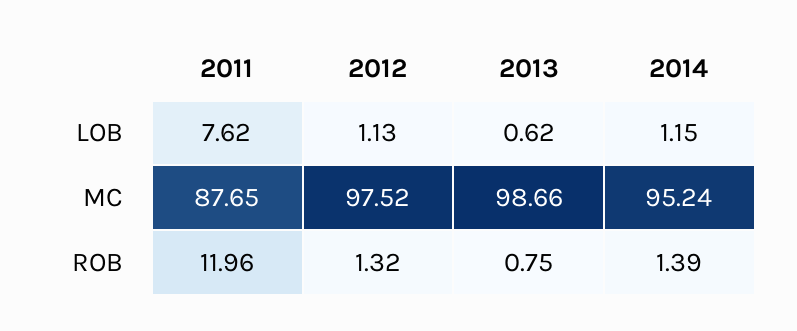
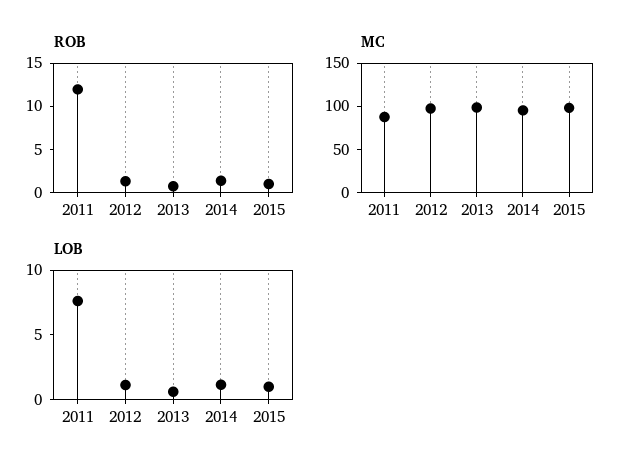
ROB, 2015: none -> 1
MC, 2015: none -> 100
LOB, 2015: none -> 1

